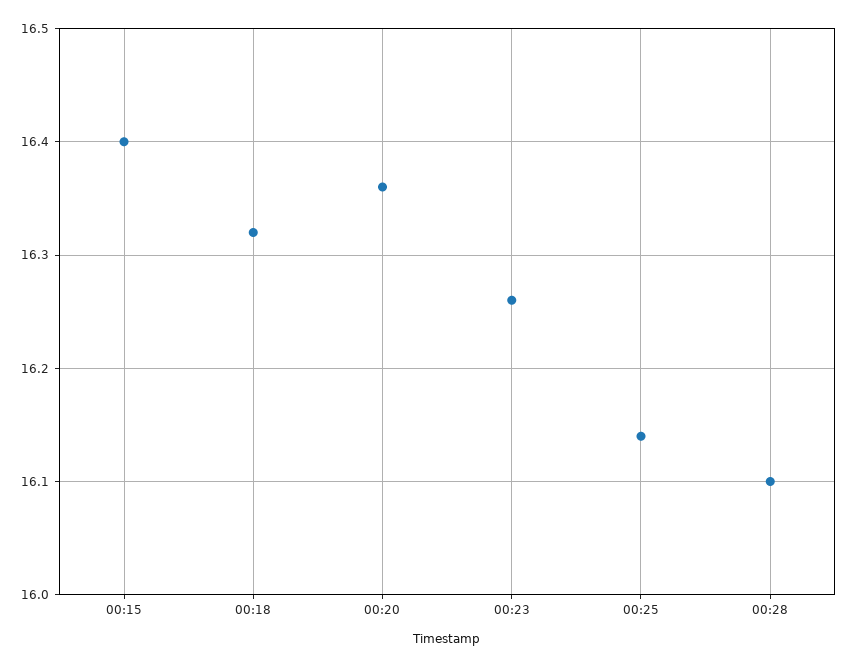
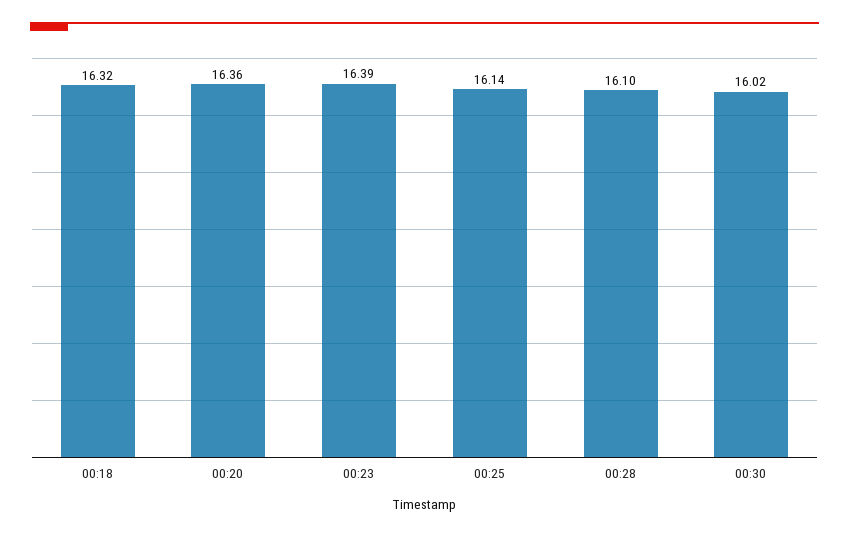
00:15: 16.4 -> none
00:23: 16.26 -> 16.39
00:30: none -> 16.02

